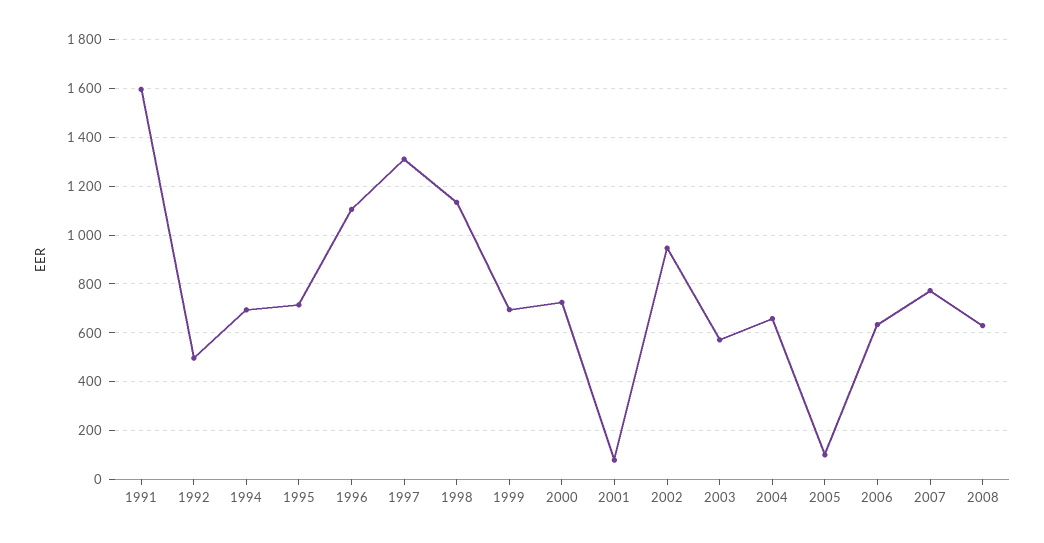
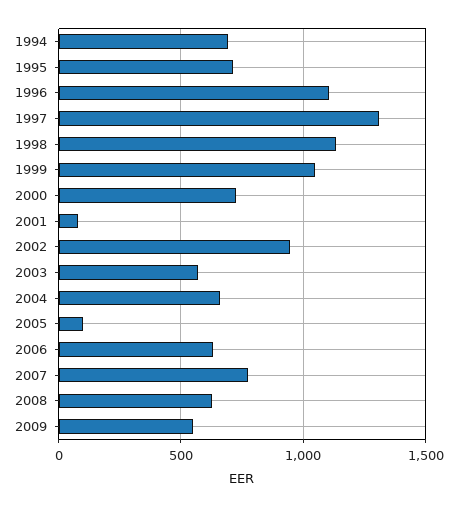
1991: 1600 -> none
1992: 500 -> none
1999: 700 -> 1050
2009: none -> 550

